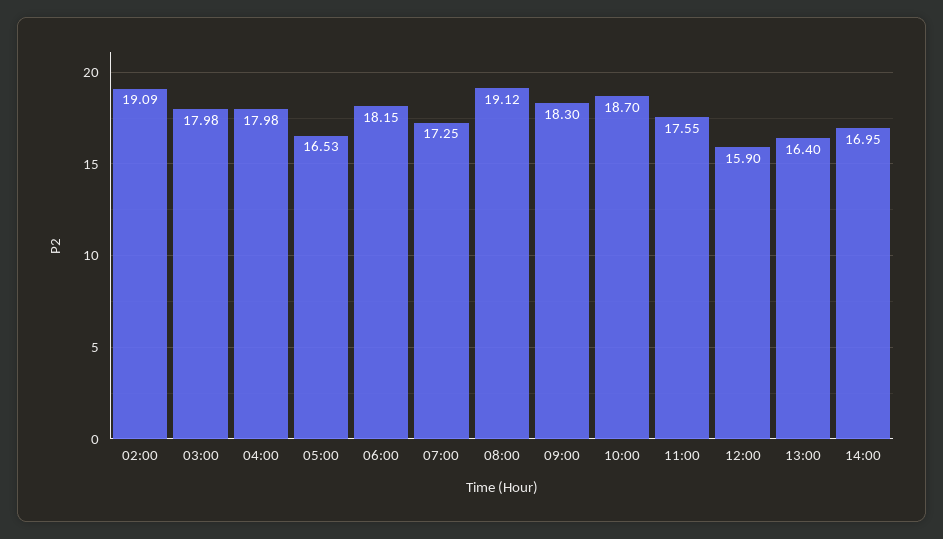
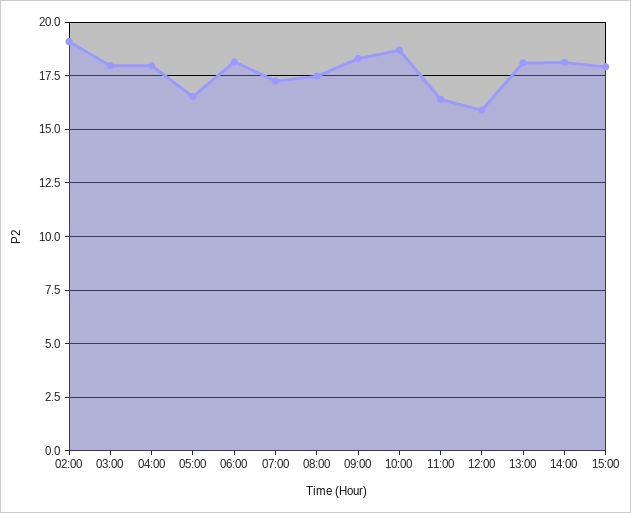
08:00: 19.12 -> 17.5
11:00: 17.55 -> 16.5
13:00: 16.4 -> 18
14:00: 16.95 -> 18
15:00: none -> 18

